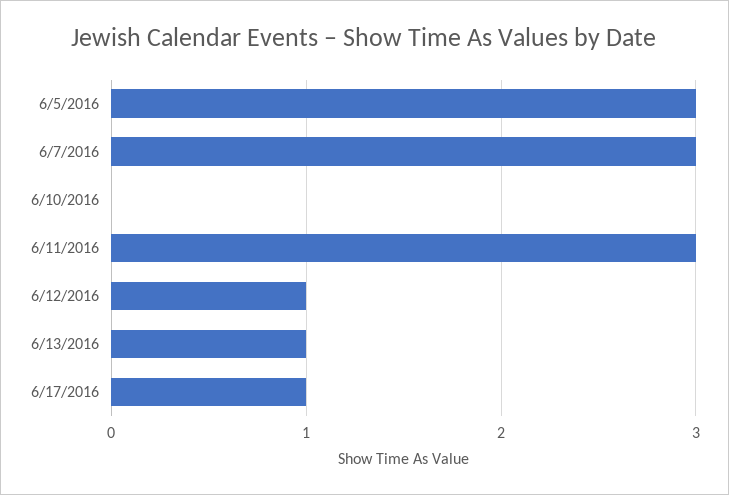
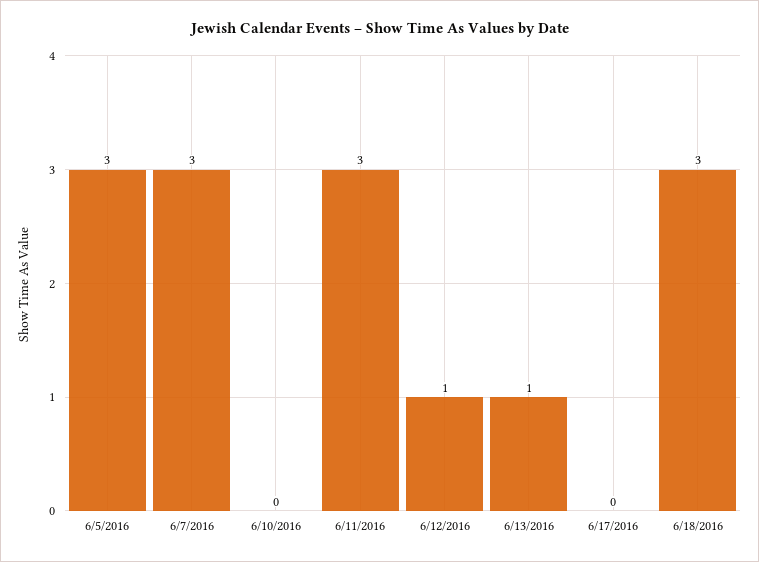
6/17/2016: 1 -> 0
6/18/2016: none -> 3

